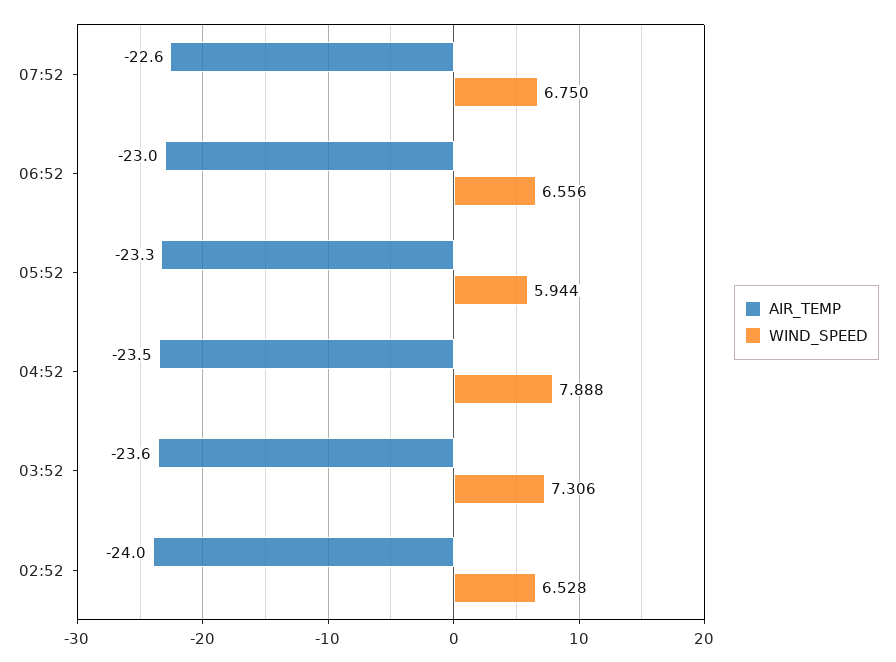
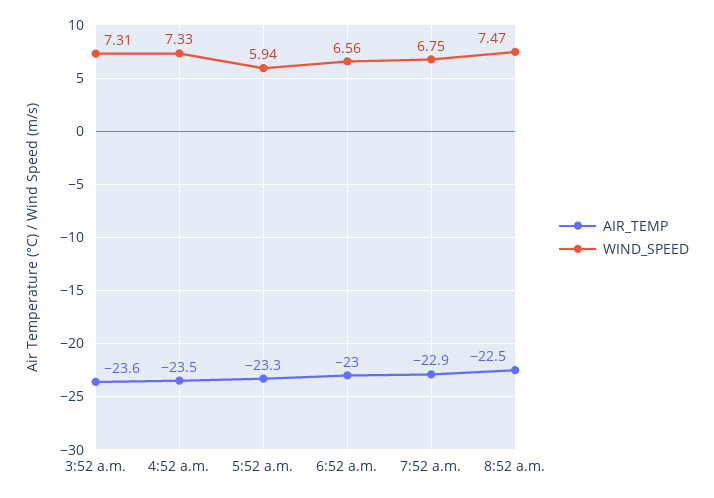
AIR_TEMP, 07:52: -22.6 -> -22.9
WIND_SPEED, 04:52: 7.888 -> 7.33
AIR_TEMP, 02:52: -24 -> none
WIND_SPEED, 02:52: 6.528 -> none
AIR_TEMP, 8:52 a.m.: none -> -22.5
WIND_SPEED, 8:52 a.m.: none -> 7.47

